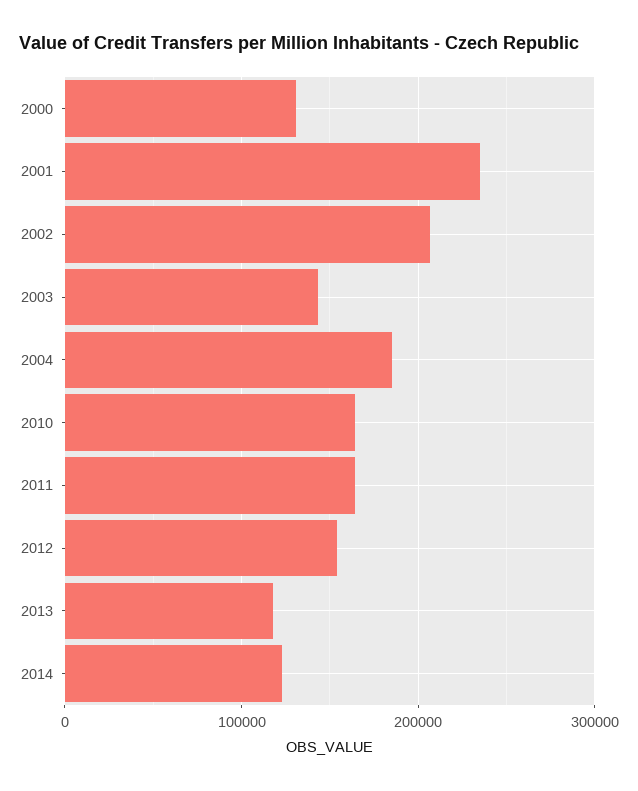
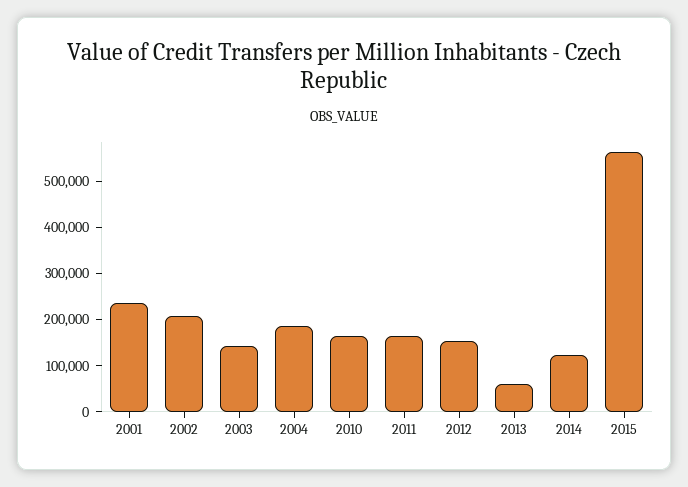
2000: 130000 -> none
2013: 120000 -> 60000
2015: none -> 560000

